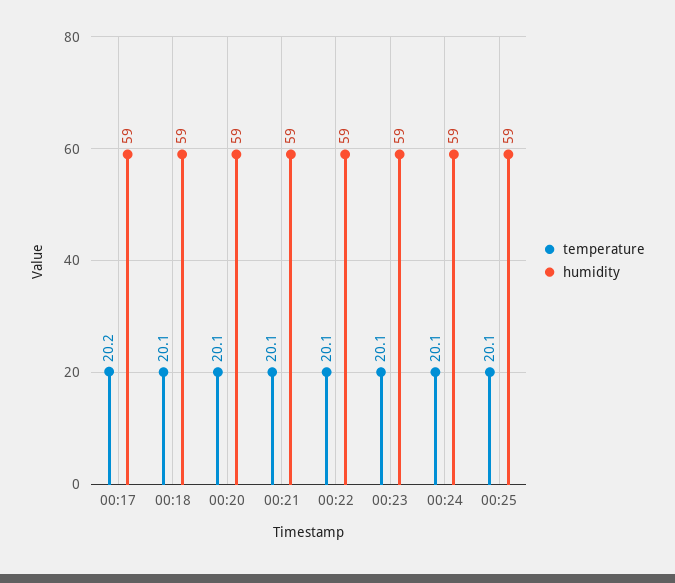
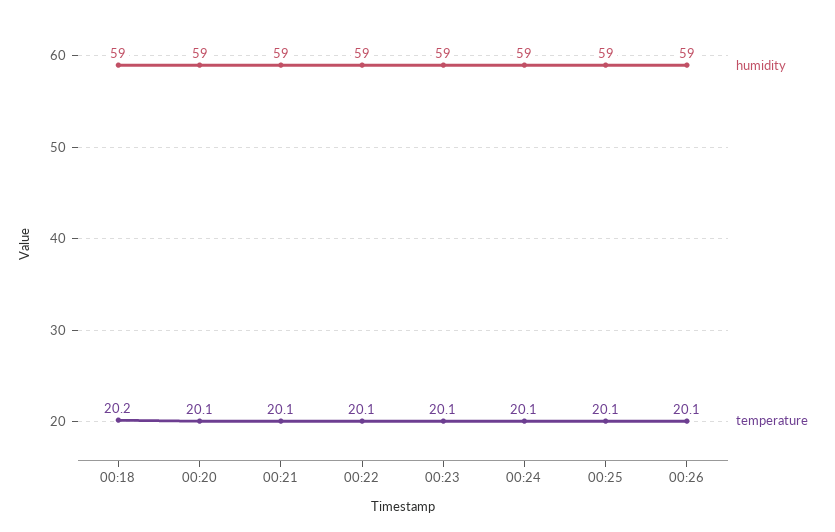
temperature, 00:17: 20.2 -> none
humidity, 00:17: 59 -> none
temperature, 00:18: 20.1 -> 20.2
humidity, 00:26: none -> 59
temperature, 00:26: none -> 20.1

